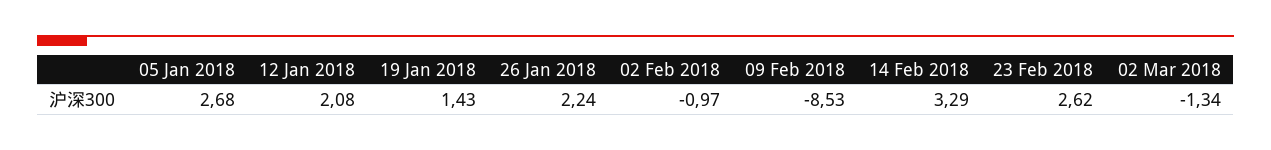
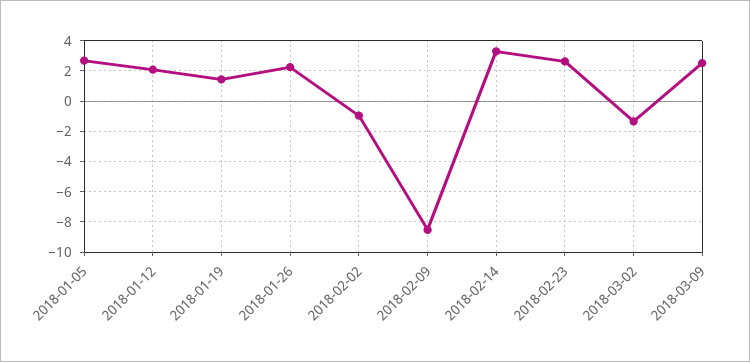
2018-03-09: none -> 2.5

